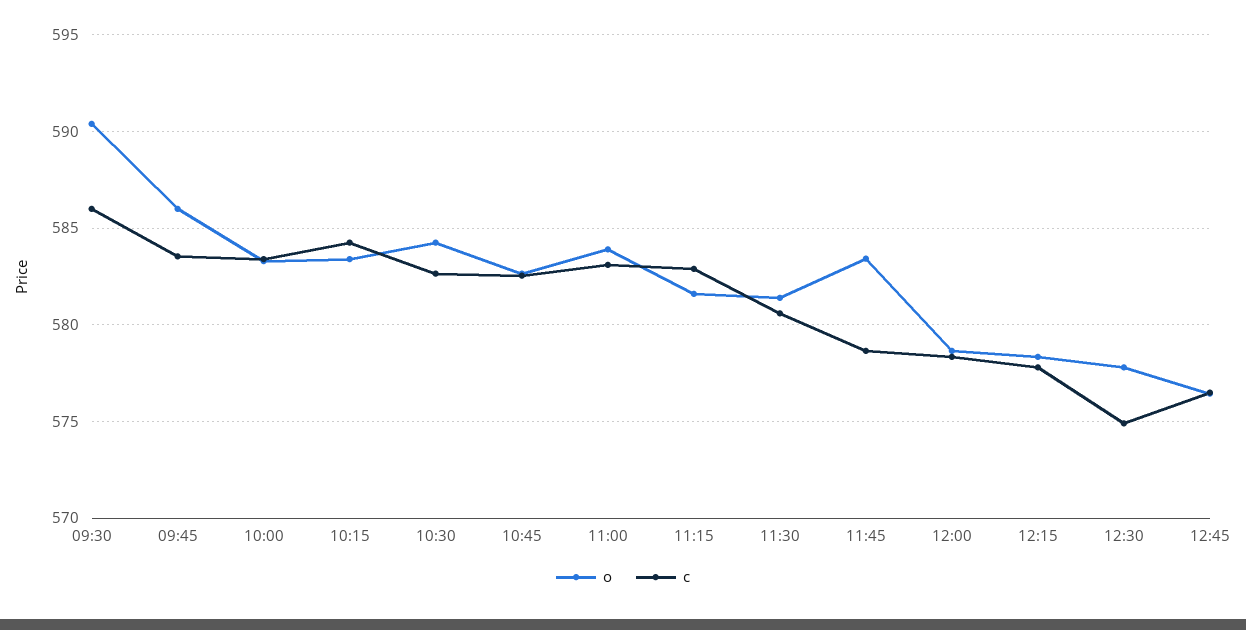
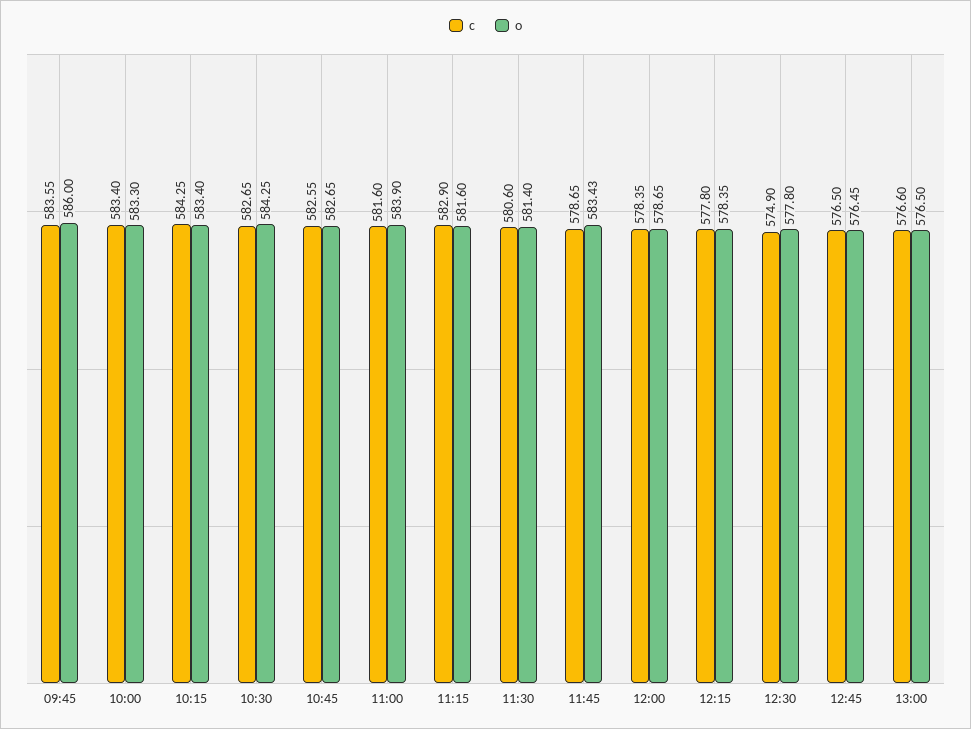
o, 09:30: 590.5 -> none
c, 09:30: 586 -> none
c, 11:00: 583 -> 581.6
c, 13:00: none -> 576.6
o, 13:00: none -> 576.5

